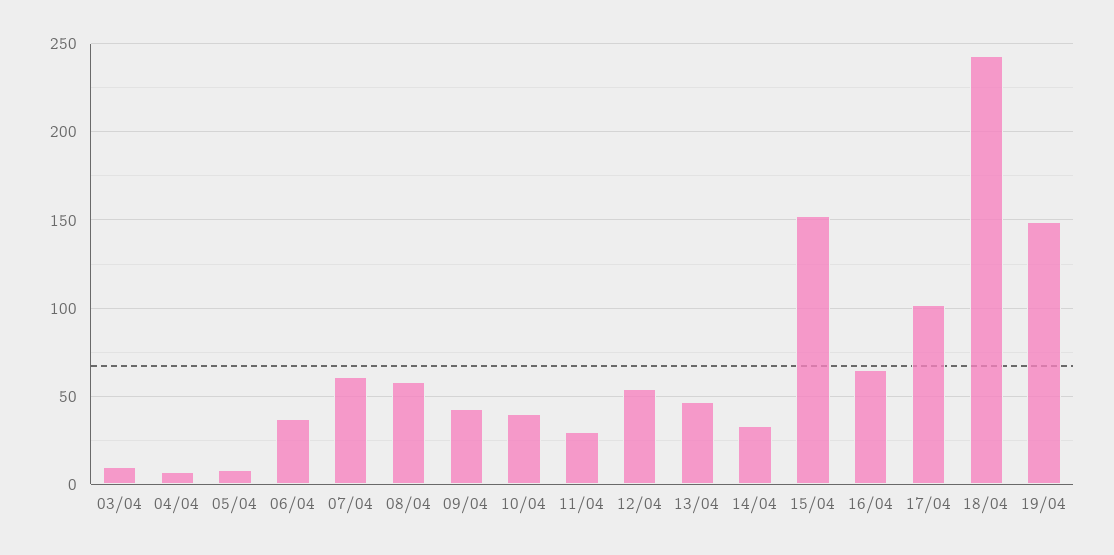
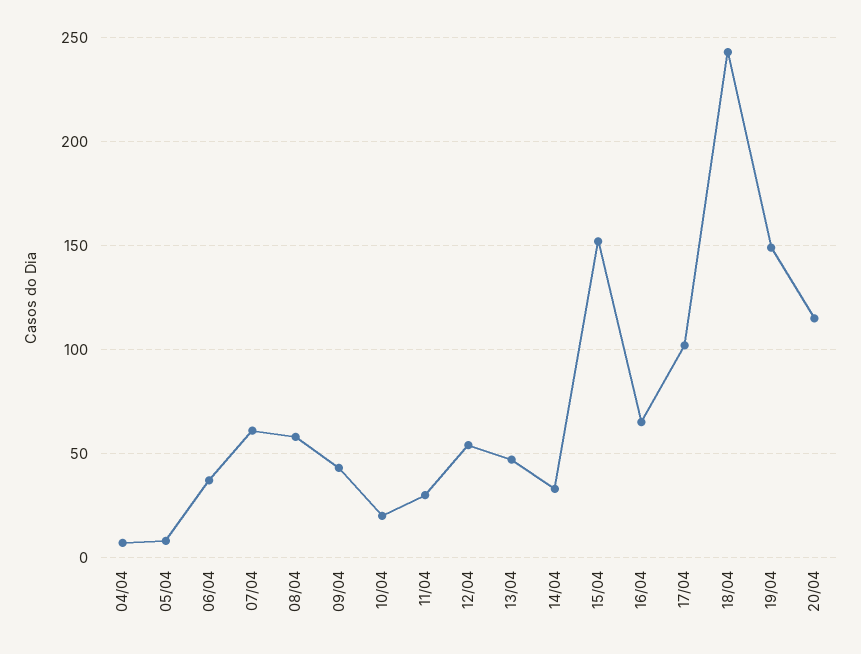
03/04: 10 -> none
10/04: 40 -> 20
20/04: none -> 115

